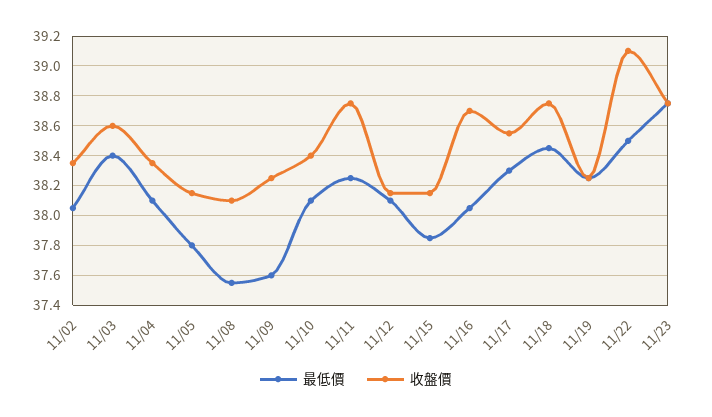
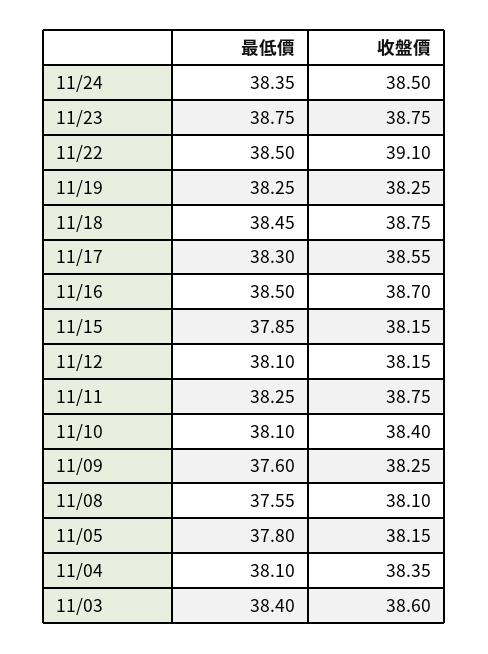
最低價, 11/02: 38.05 -> none
收盤價, 11/02: 38.35 -> none
最低價, 11/16: 38.05 -> 38.5
最低價, 11/24: none -> 38.35
收盤價, 11/24: none -> 38.5

